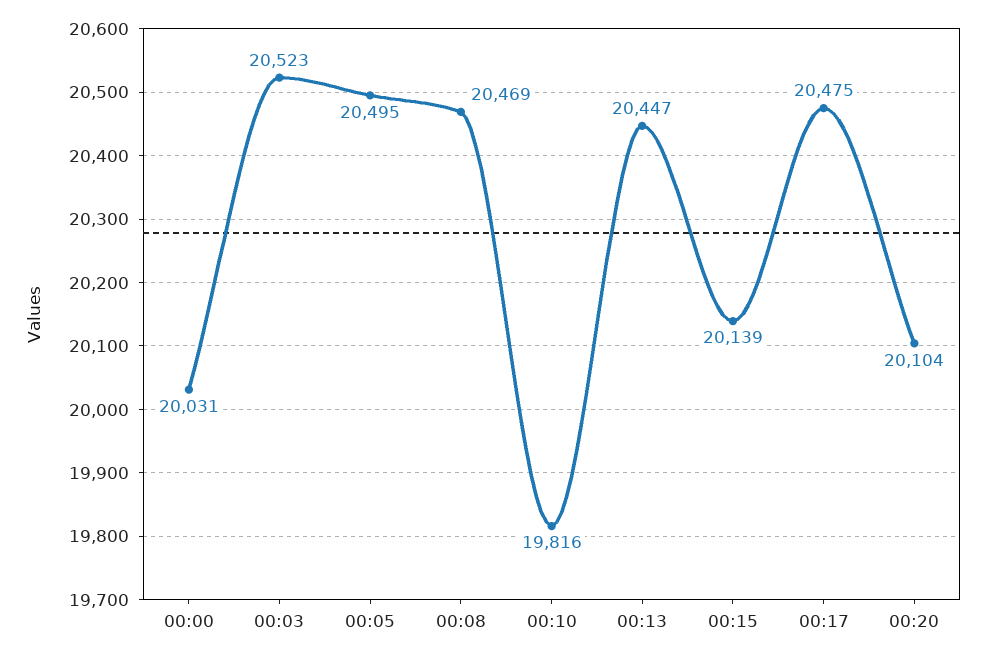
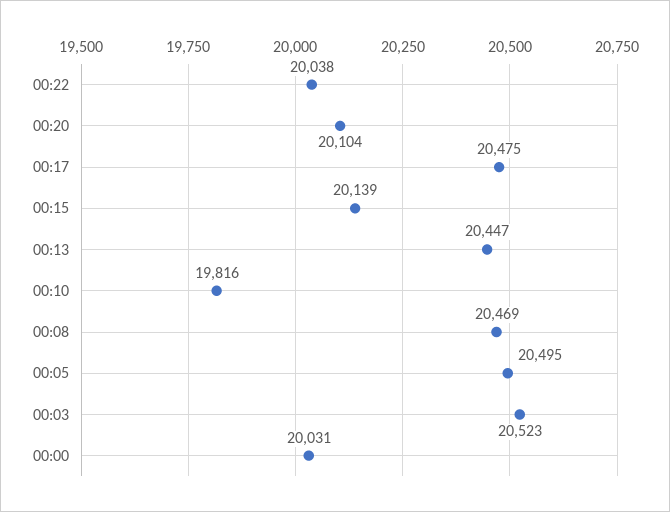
00:22: none -> 20038

